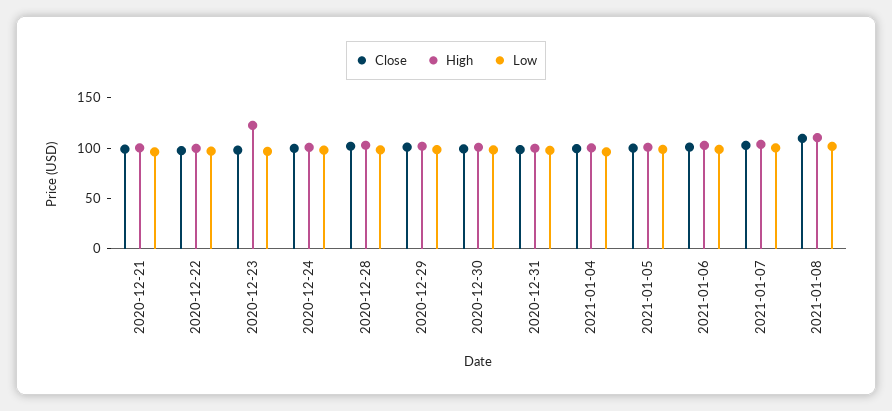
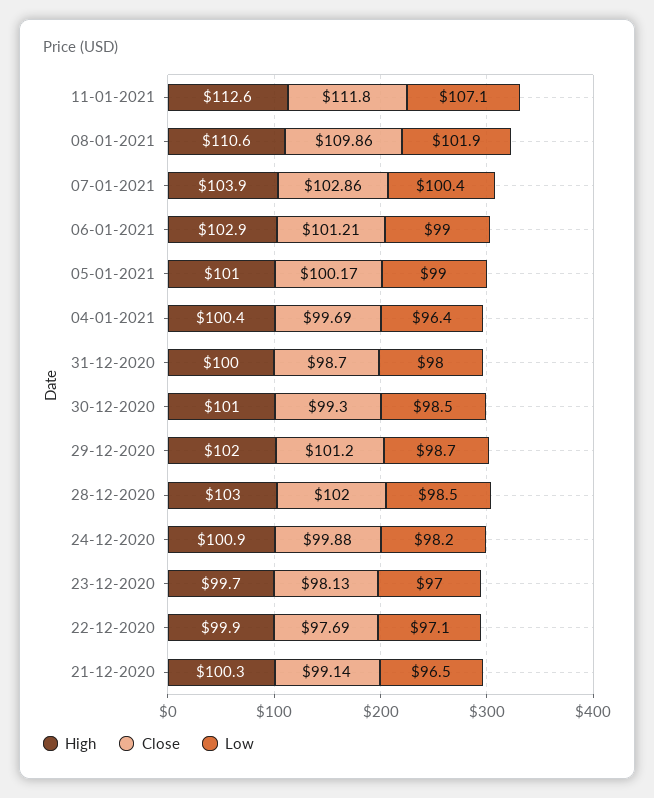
High, 2020-12-23: 120 -> 99.7
High, 11-01-2021: none -> 112.6
Close, 11-01-2021: none -> 111.8
Low, 11-01-2021: none -> 107.1

